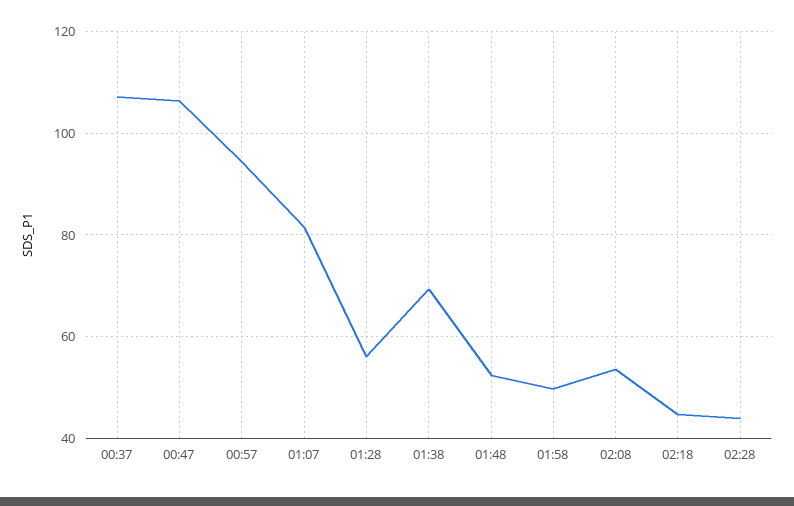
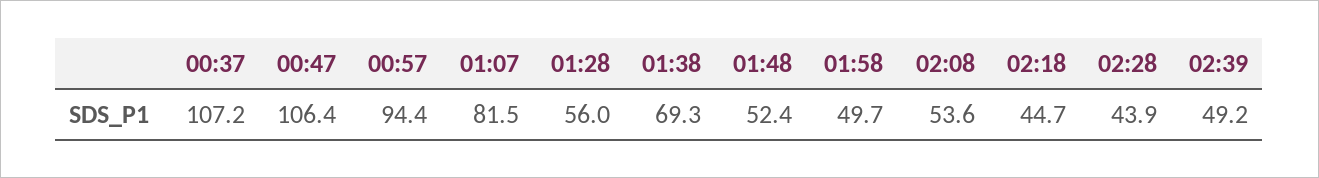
02:39: none -> 49.2

